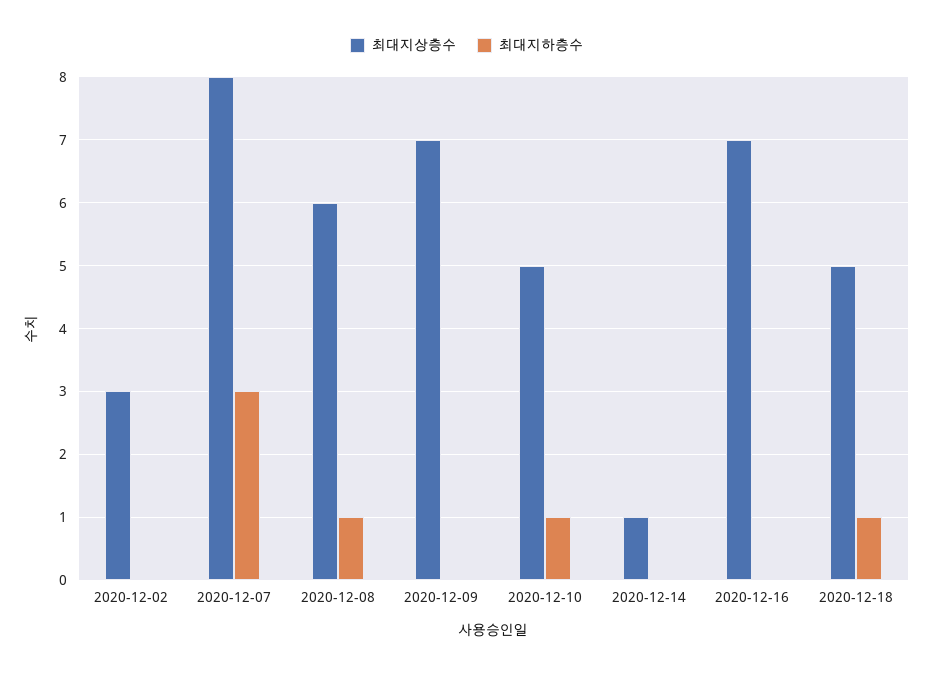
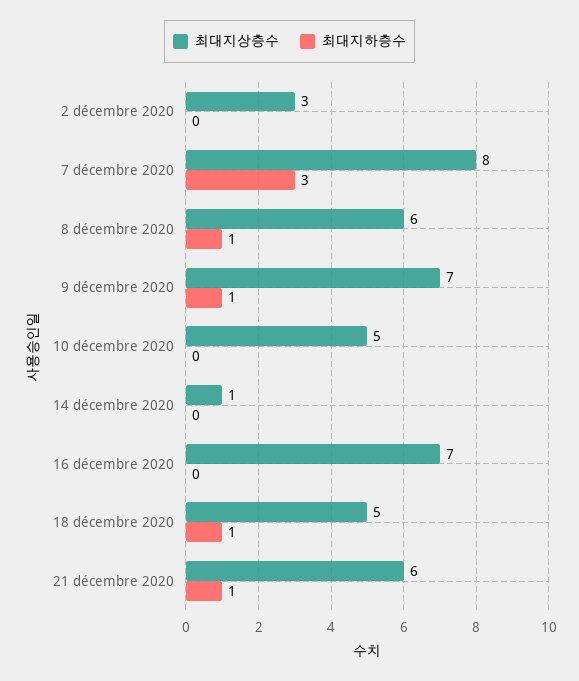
최대지하층수, 2020-12-09: 0 -> 1
최대지하층수, 2020-12-10: 1 -> 0
최대지상층수, 21 décembre 2020: none -> 6
최대지하층수, 21 décembre 2020: none -> 1

